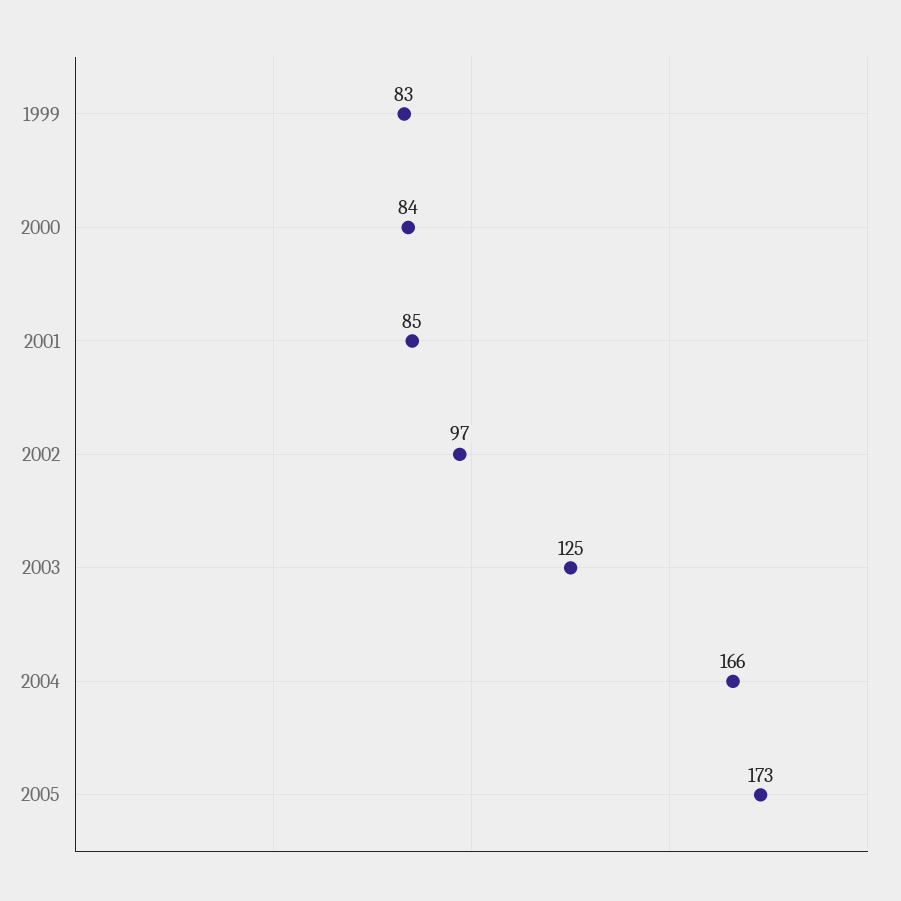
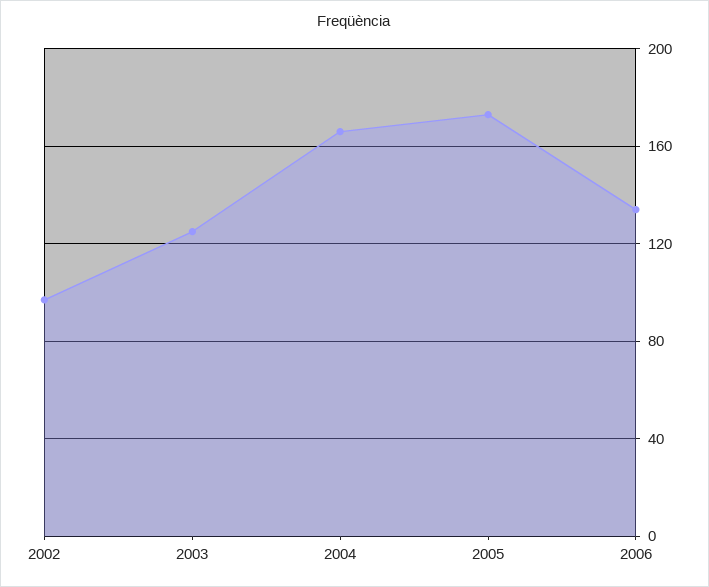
1999: 83 -> none
2000: 84 -> none
2001: 85 -> none
2006: none -> 135

